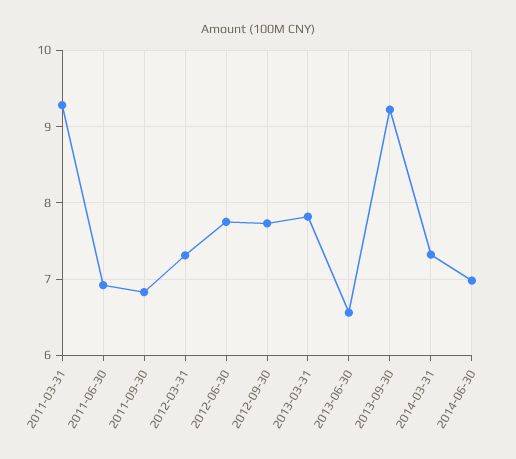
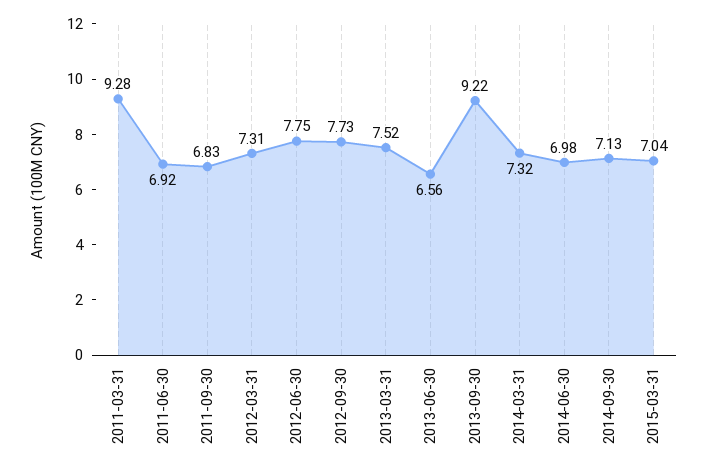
2013-03-31: 7.8 -> 7.52
2014-09-30: none -> 7.13
2015-03-31: none -> 7.04

